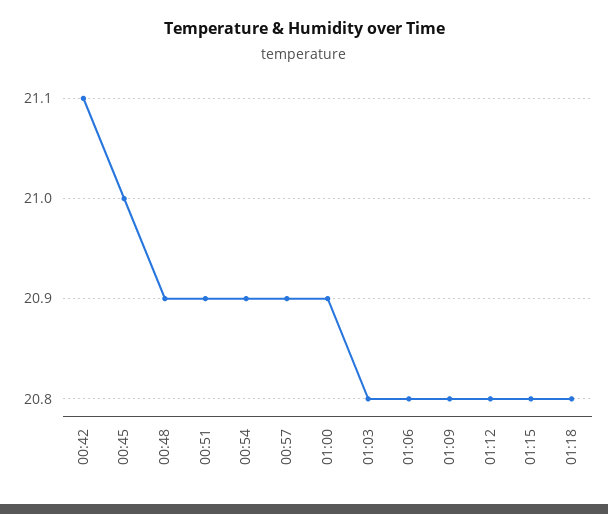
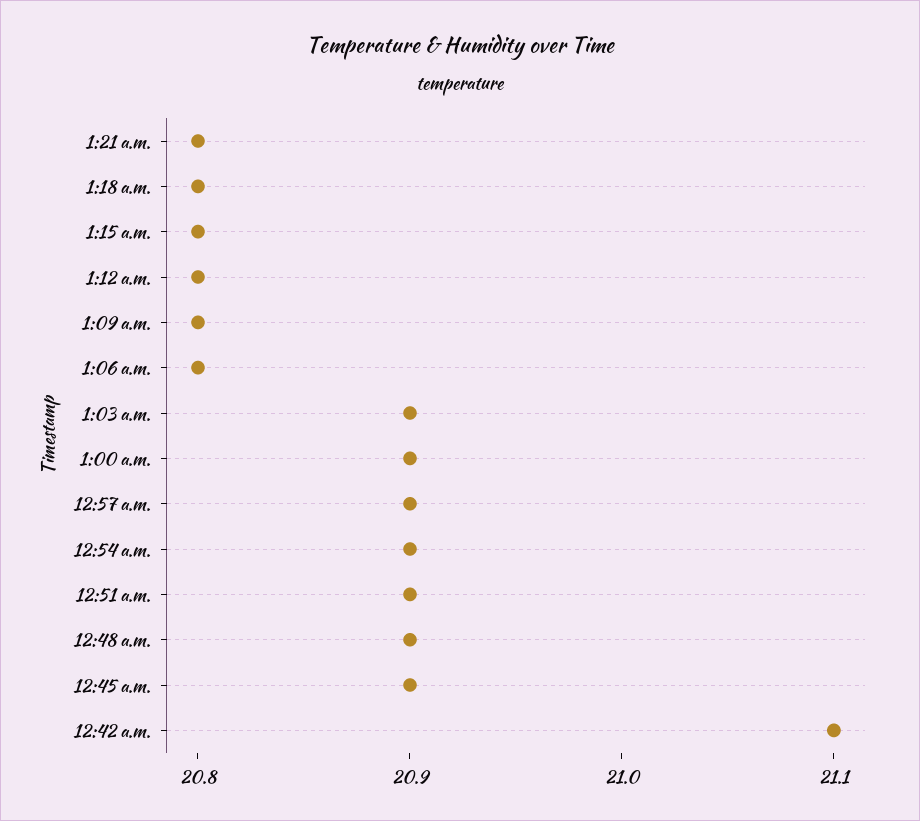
00:45: 21 -> 20.9
01:03: 20.8 -> 20.9
1:21 a.m.: none -> 20.8

